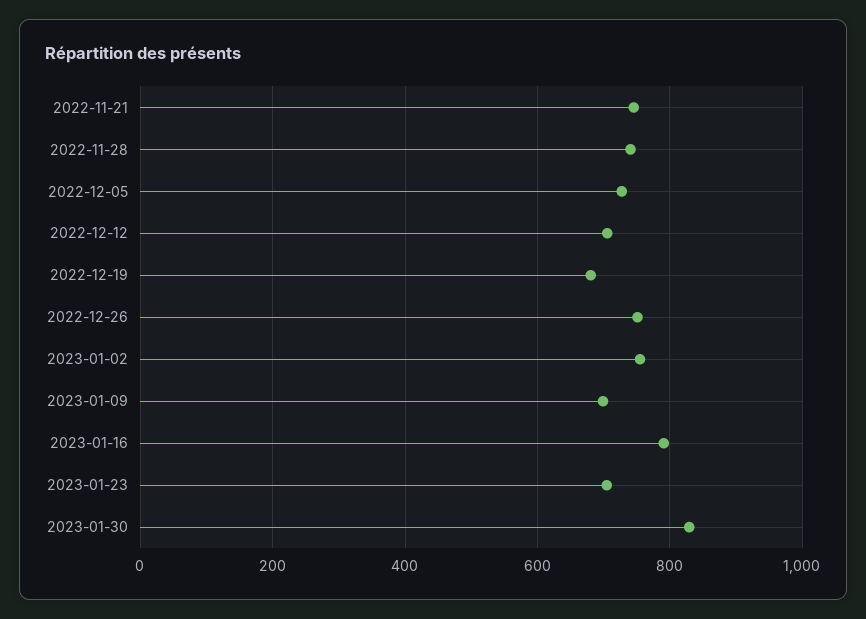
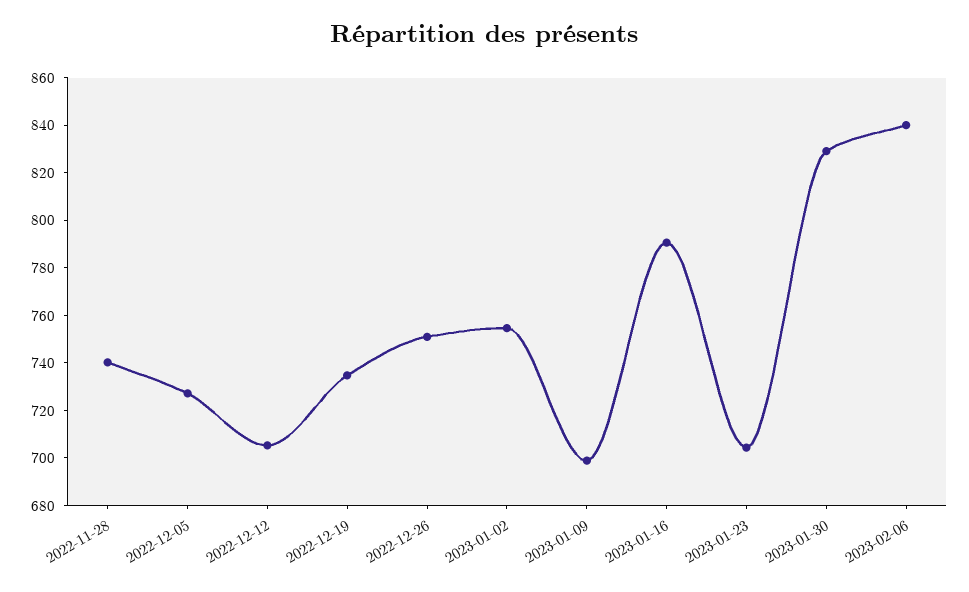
2022-11-21: 740 -> none
2022-12-19: 680 -> 735
2023-02-06: none -> 840

